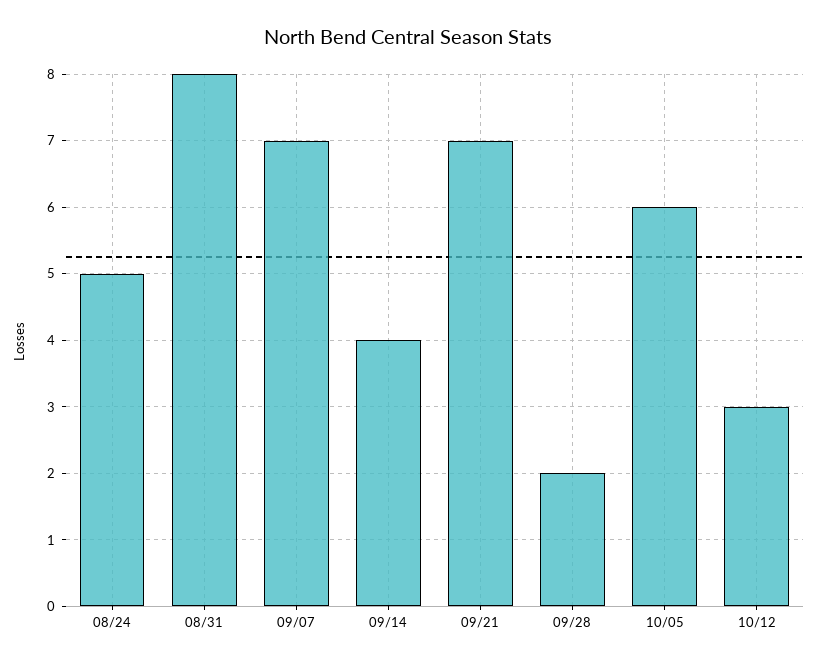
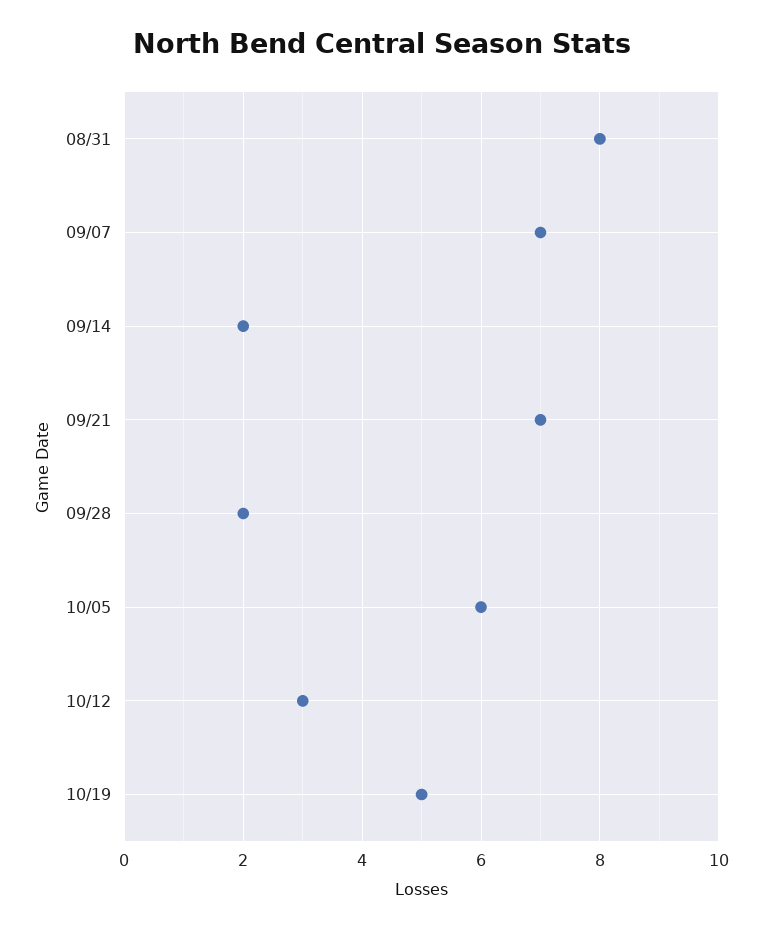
08/24: 5 -> none
09/14: 4 -> 2
10/19: none -> 5

